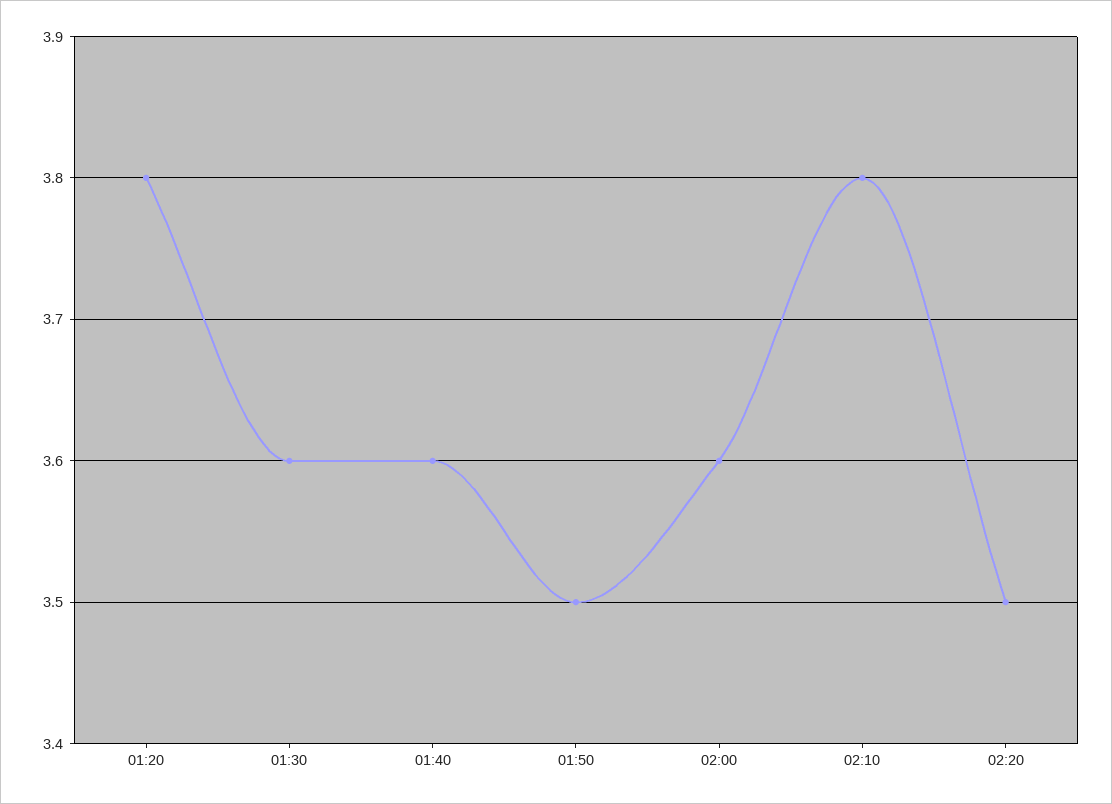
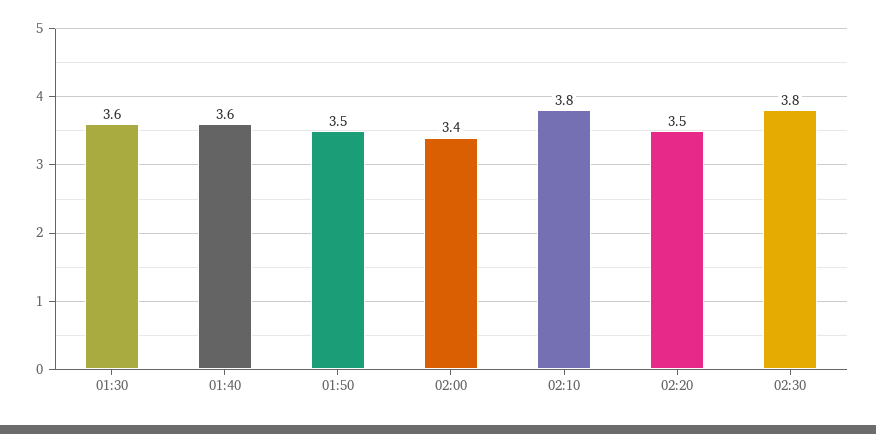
01:20: 3.8 -> none
02:00: 3.6 -> 3.4
02:30: none -> 3.8

